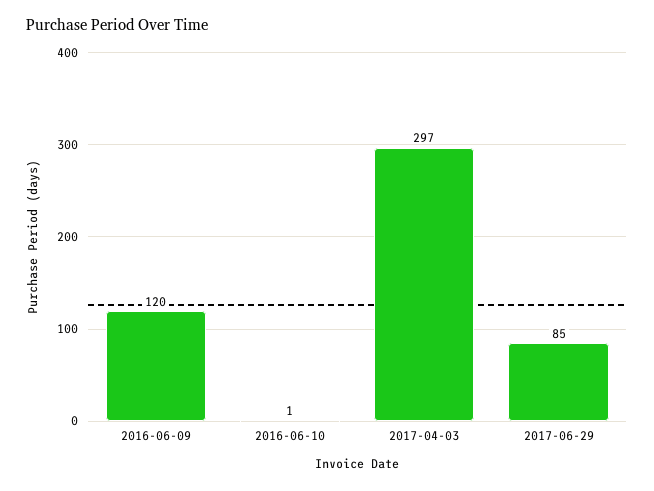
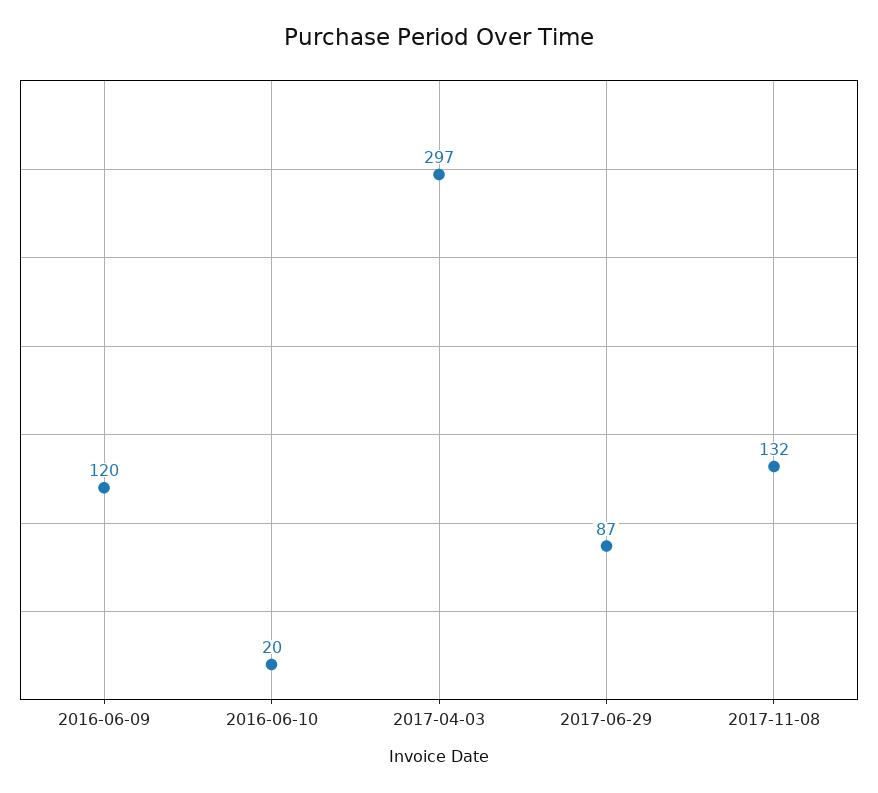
2016-06-10: 1 -> 20
2017-06-29: 85 -> 87
2017-11-08: none -> 132

